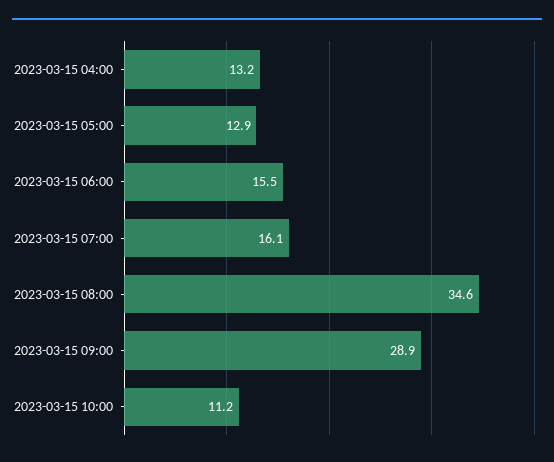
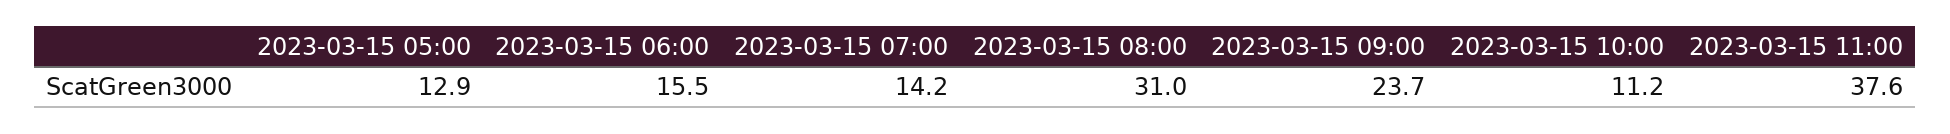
2023-03-15 04:00: 13.2 -> none
2023-03-15 07:00: 16.1 -> 14.2
2023-03-15 08:00: 34.6 -> 31
2023-03-15 09:00: 28.9 -> 23.7
2023-03-15 11:00: none -> 37.6

